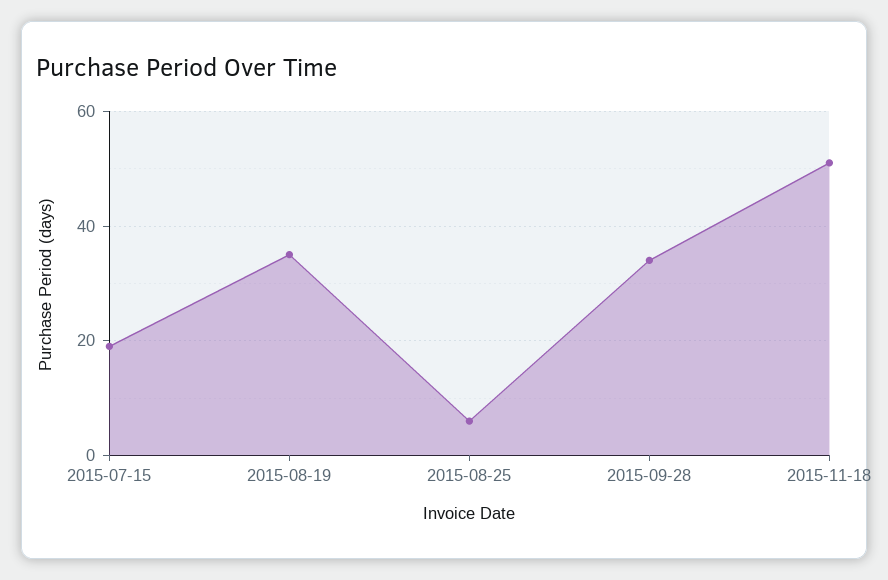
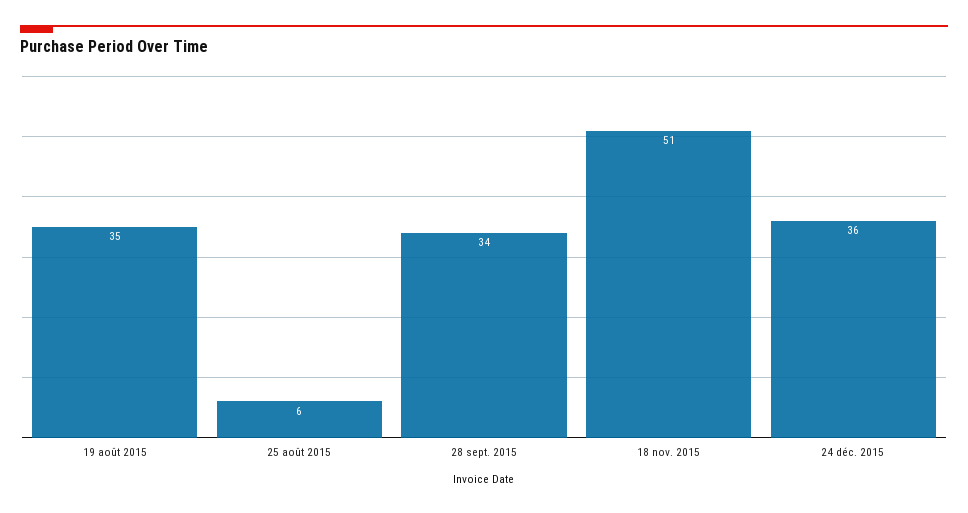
2015-07-15: 20 -> none
24 déc. 2015: none -> 36

